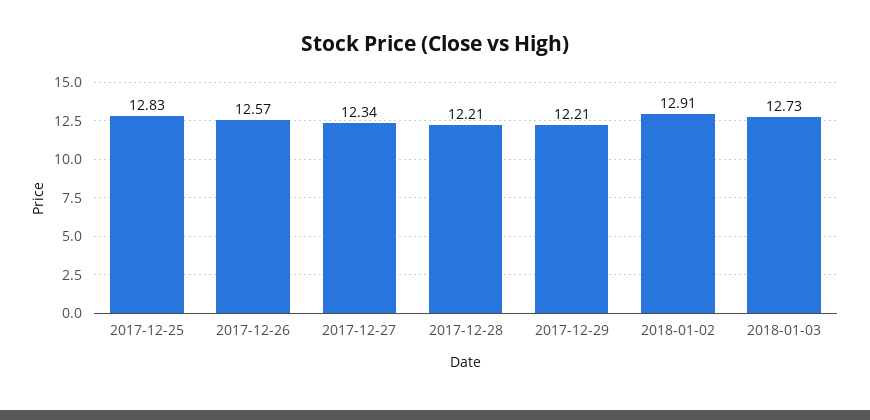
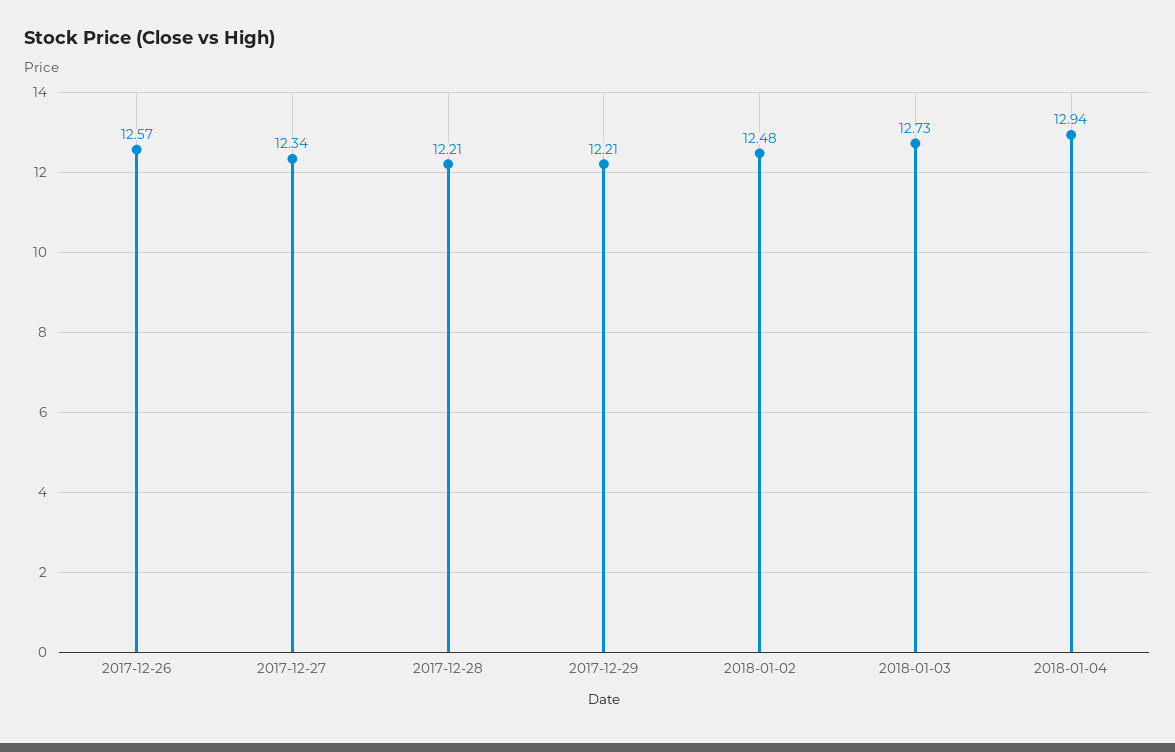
2017-12-25: 12.83 -> none
2018-01-02: 12.91 -> 12.48
2018-01-04: none -> 12.94

